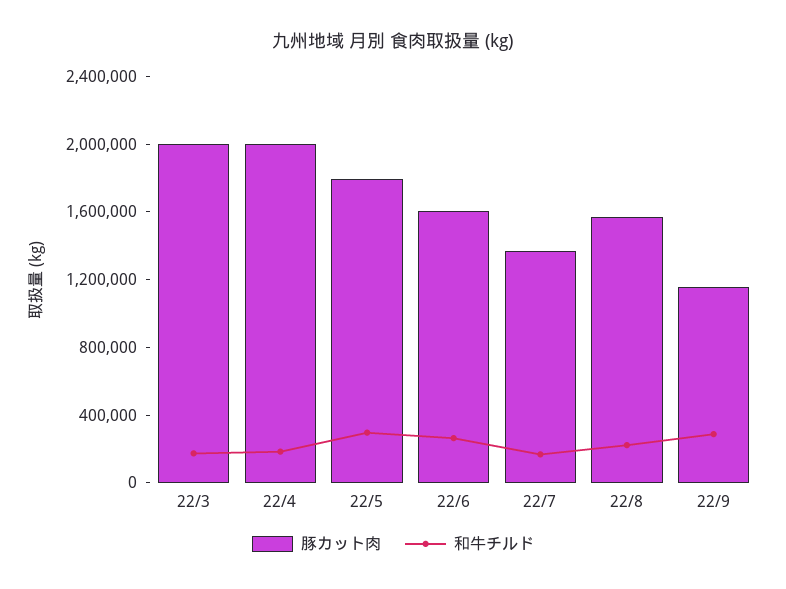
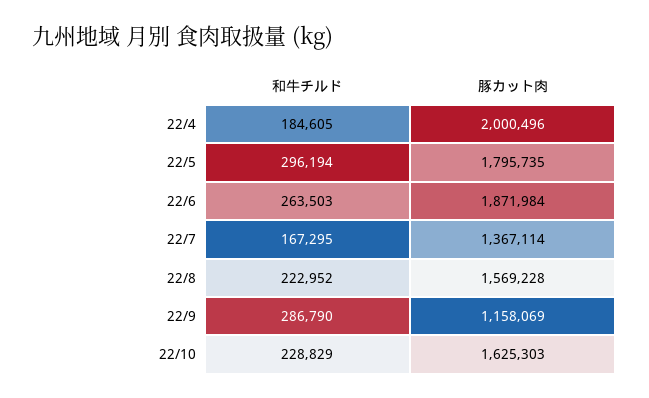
豚カット肉, 22/3: 2000000 -> none
和牛チルド, 22/3: 200000 -> none
豚カット肉, 22/6: 1600000 -> 1871984
和牛チルド, 22/10: none -> 228829
豚カット肉, 22/10: none -> 1625303

